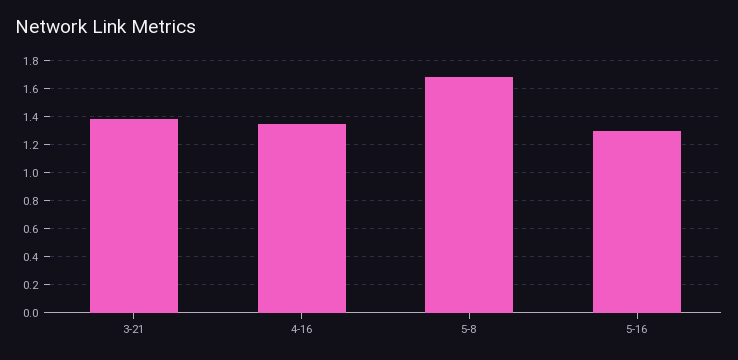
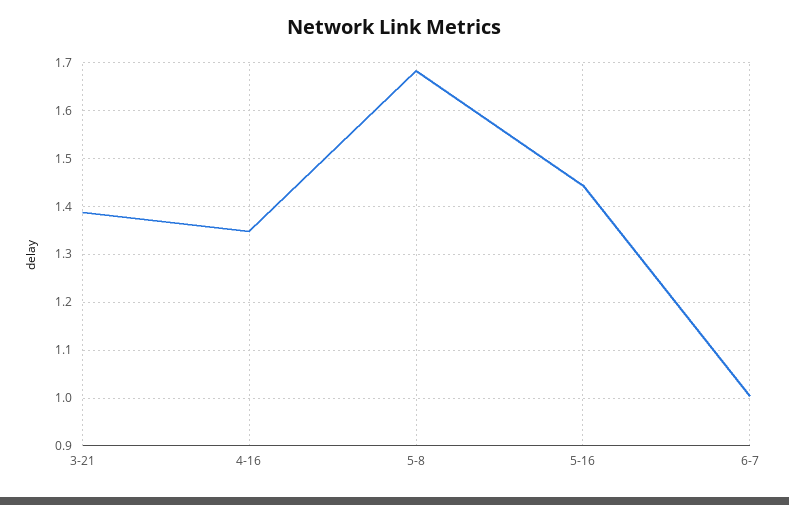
5-16: 1.3 -> 1.44
6-7: none -> 1

